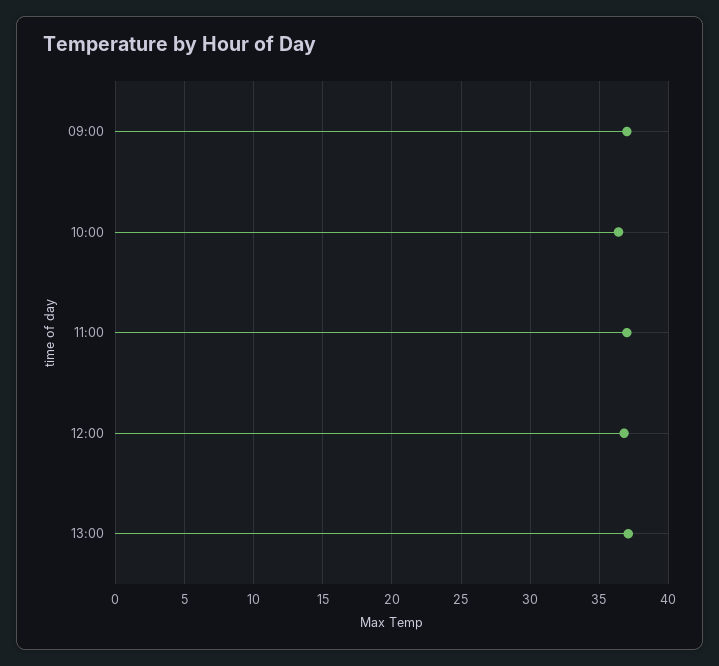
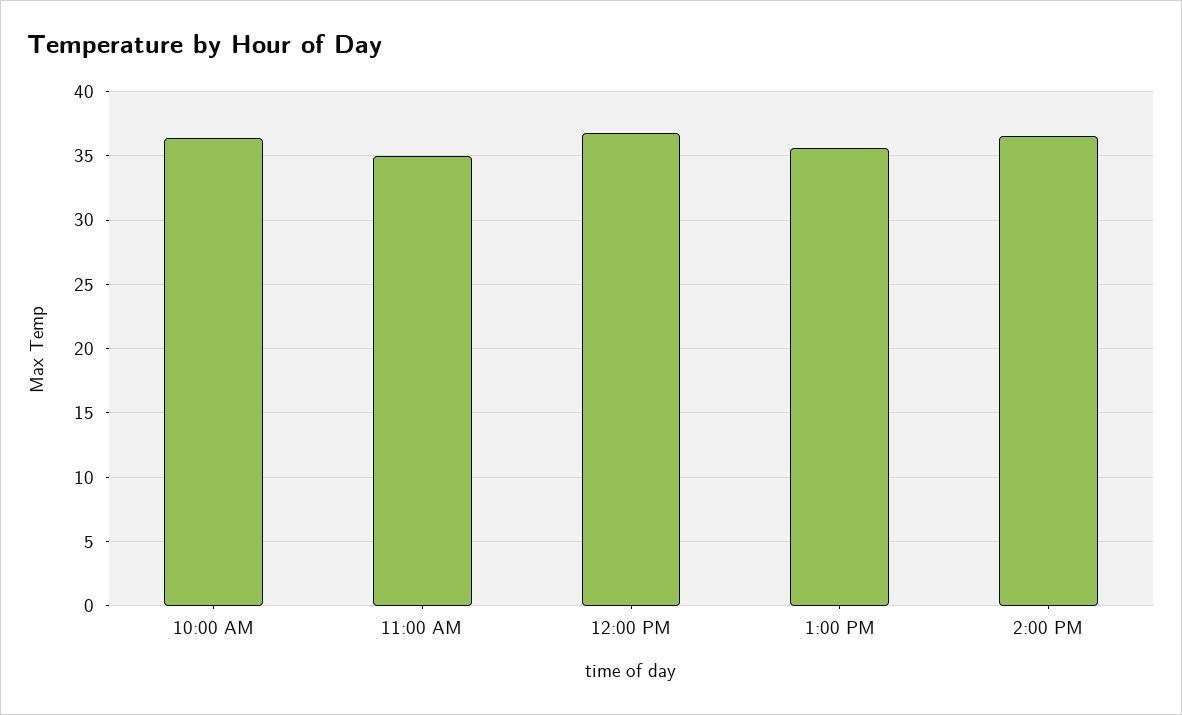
09:00: 37 -> none
11:00: 37 -> 35
13:00: 37 -> 35.5
2:00 PM: none -> 36.5

